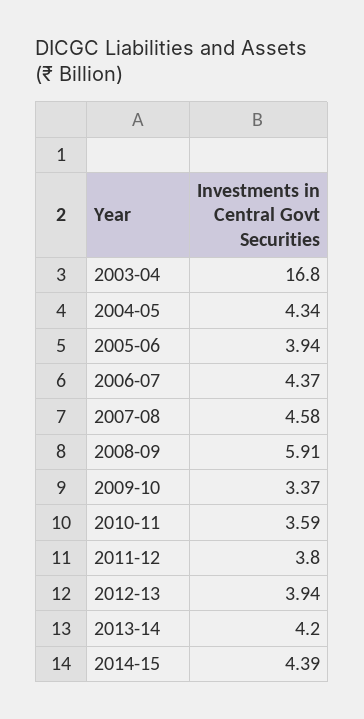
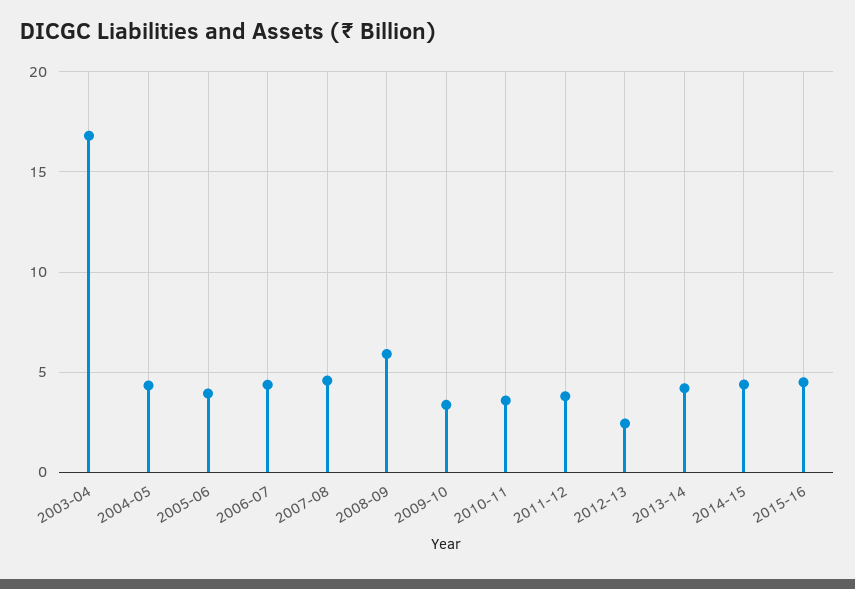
2012-13: 3.94 -> 2.5
2015-16: none -> 4.5

